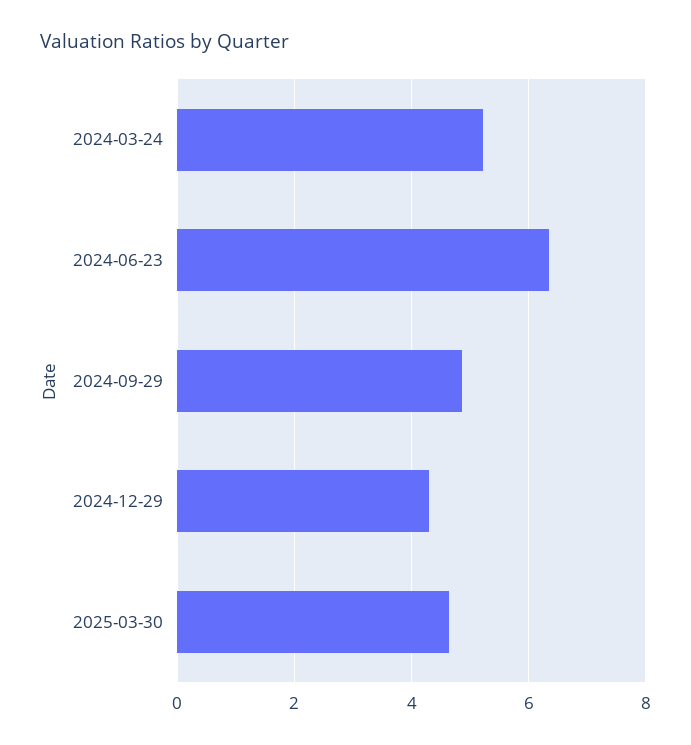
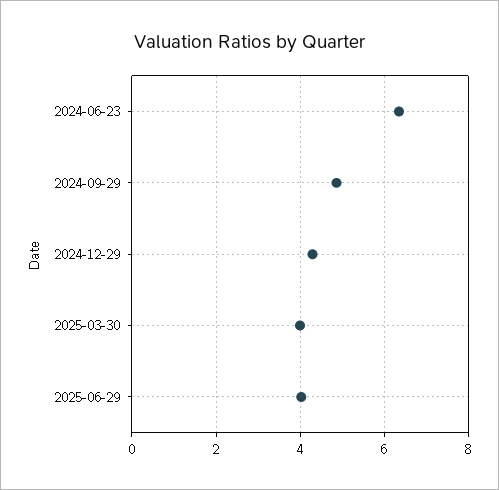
2024-03-24: 5.2 -> none
2025-03-30: 4.6 -> 4
2025-06-29: none -> 4

